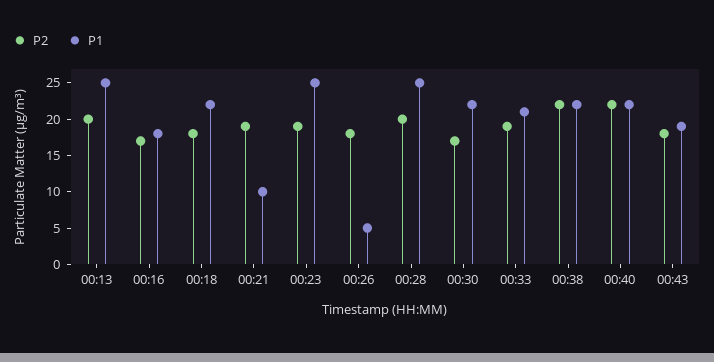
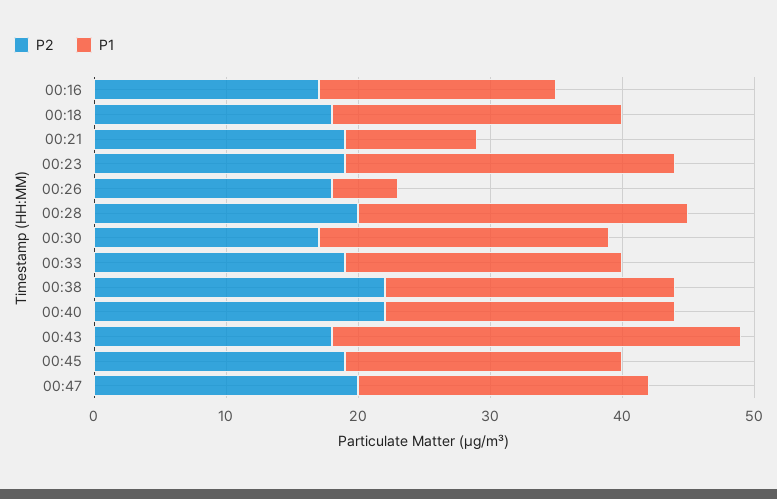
P2, 00:13: 20 -> none
P1, 00:13: 25 -> none
P1, 00:43: 20 -> 31
P2, 00:45: none -> 19
P1, 00:45: none -> 21
P2, 00:47: none -> 20
P1, 00:47: none -> 22

